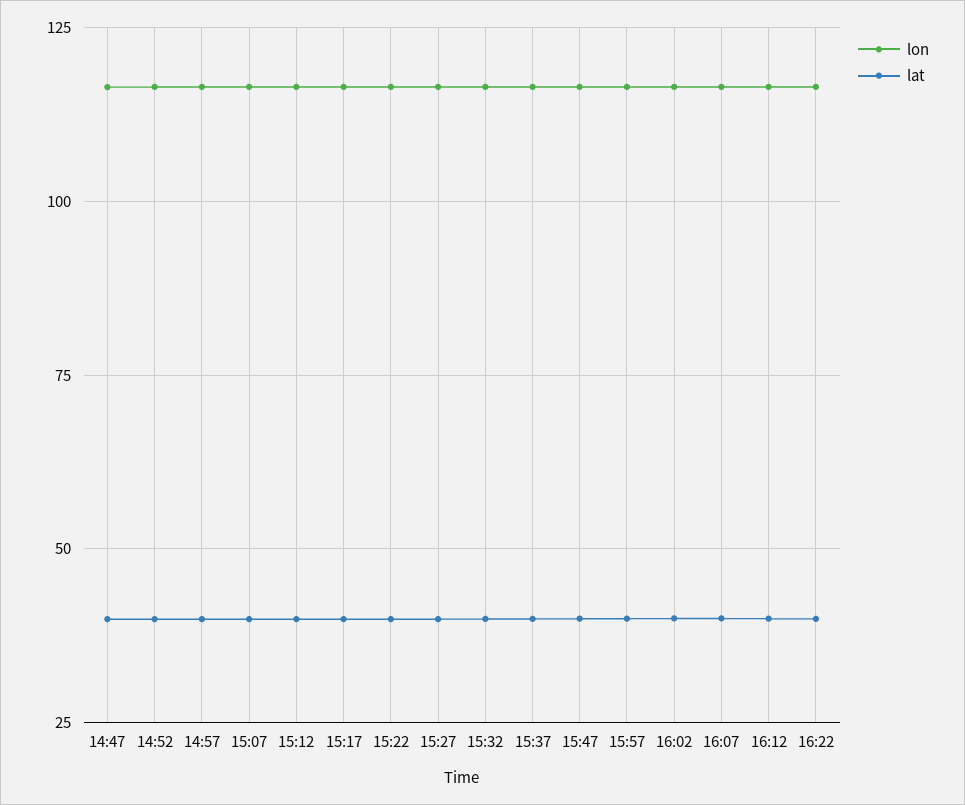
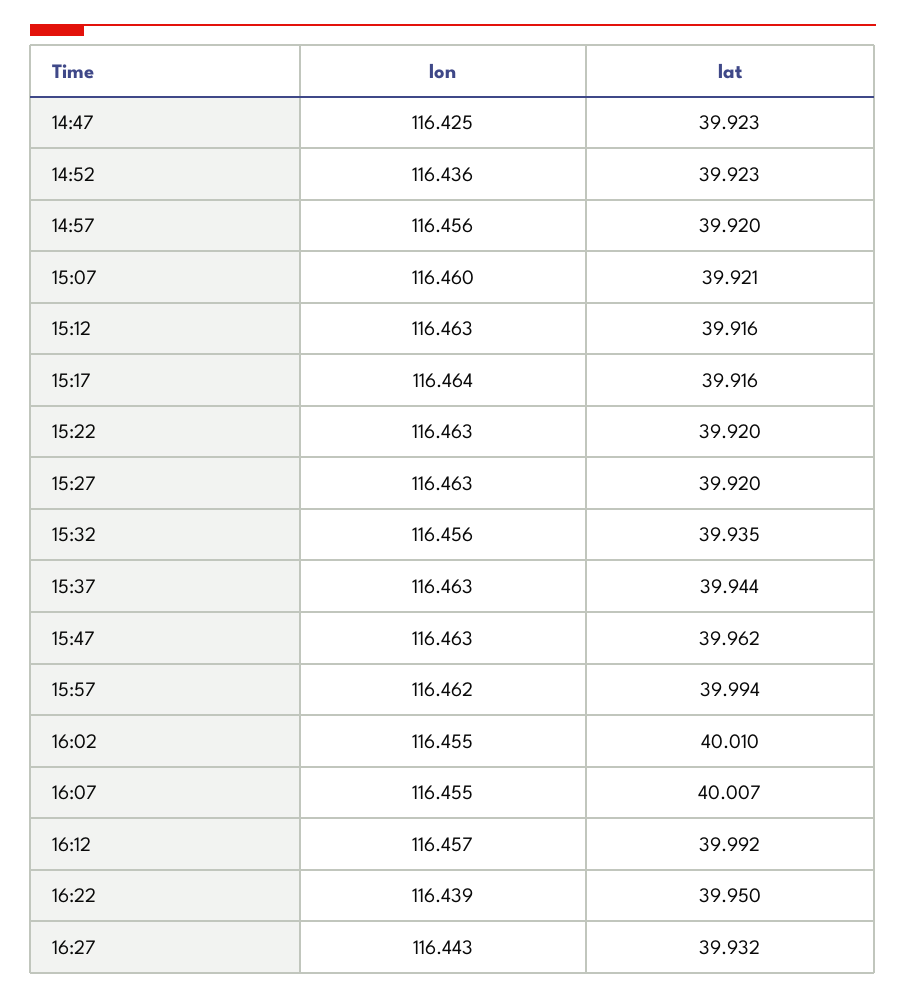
lon, 16:27: none -> 116.443
lat, 16:27: none -> 39.932

